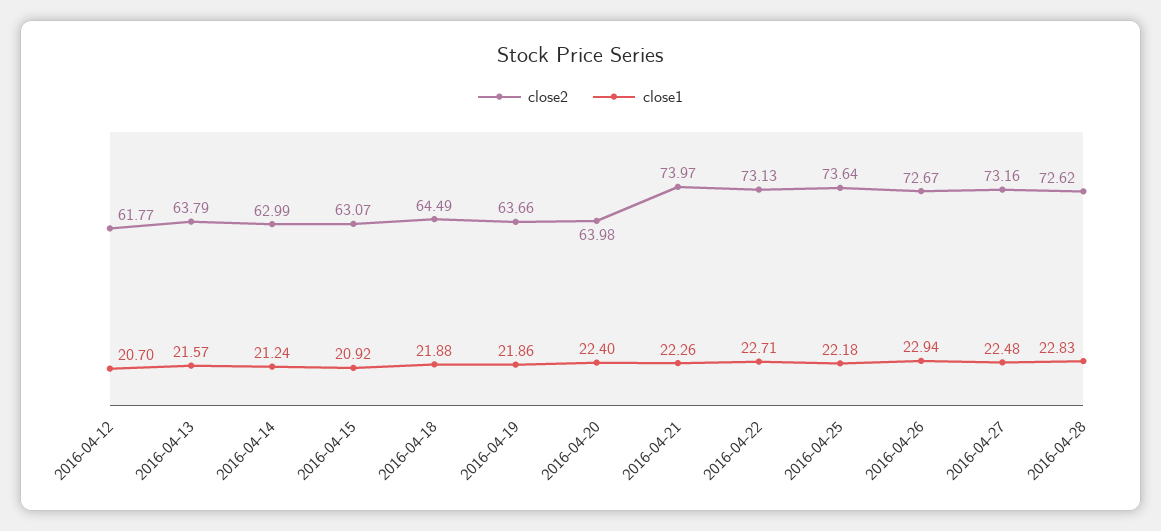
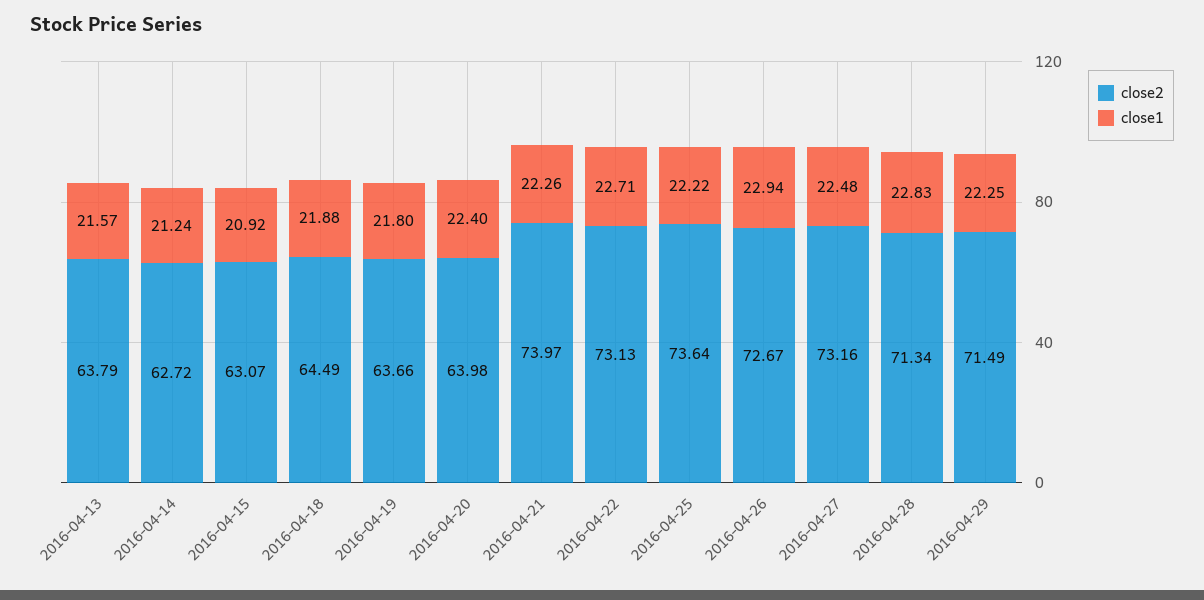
close2, 2016-04-12: 61.77 -> none
close1, 2016-04-12: 20.7 -> none
close2, 2016-04-14: 62.99 -> 62.72
close1, 2016-04-19: 21.86 -> 21.8
close1, 2016-04-25: 22.18 -> 22.22
close2, 2016-04-28: 72.62 -> 71.34
close2, 2016-04-29: none -> 71.49
close1, 2016-04-29: none -> 22.25

